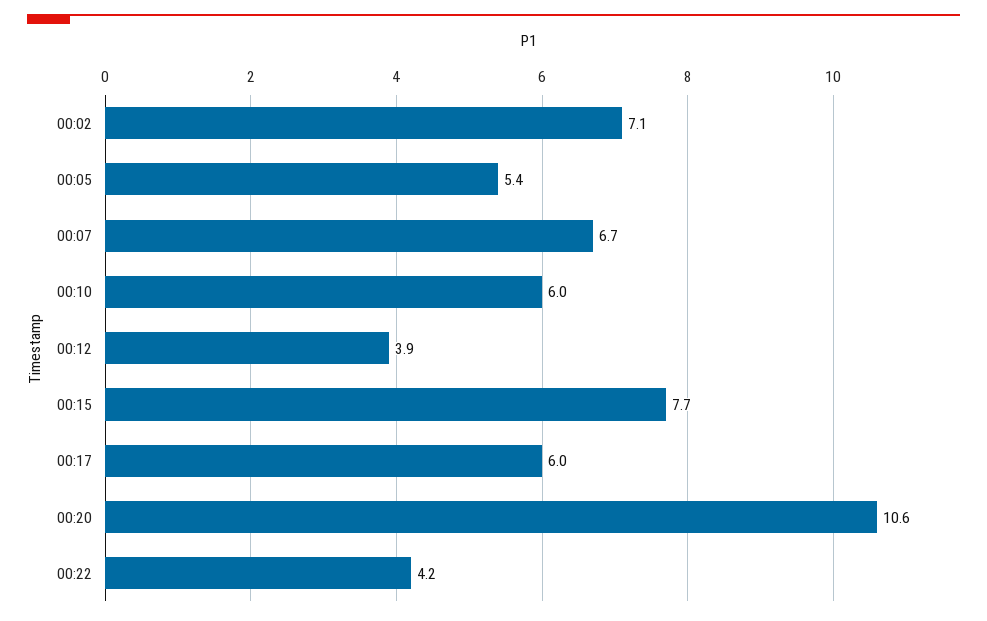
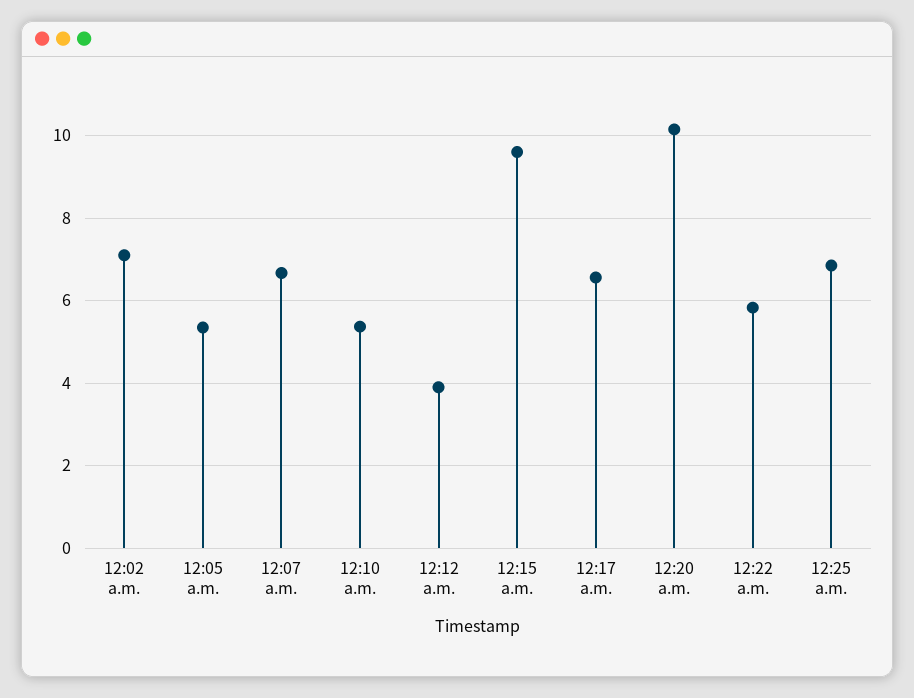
00:10: 6 -> 5.4
00:15: 7.7 -> 9.6
00:17: 6 -> 6.6
00:20: 10.6 -> 10.2
00:22: 4.2 -> 5.8
12:25 a.m.: none -> 6.8

